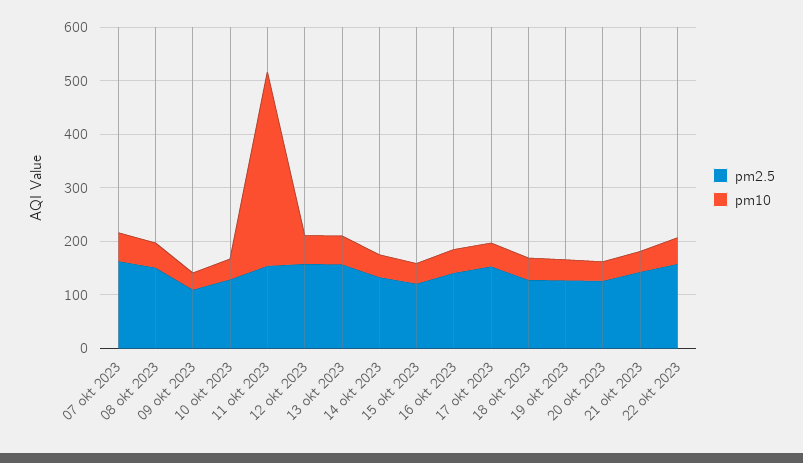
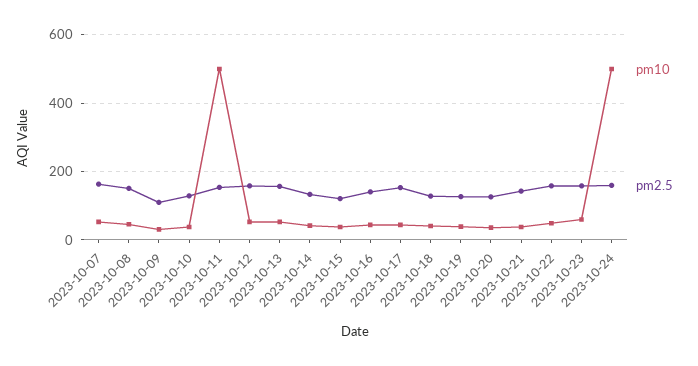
pm10, 11 okt 2023: 360 -> 500
pm10, 2023-10-23: none -> 60
pm2.5, 2023-10-23: none -> 160
pm10, 2023-10-24: none -> 500
pm2.5, 2023-10-24: none -> 160

